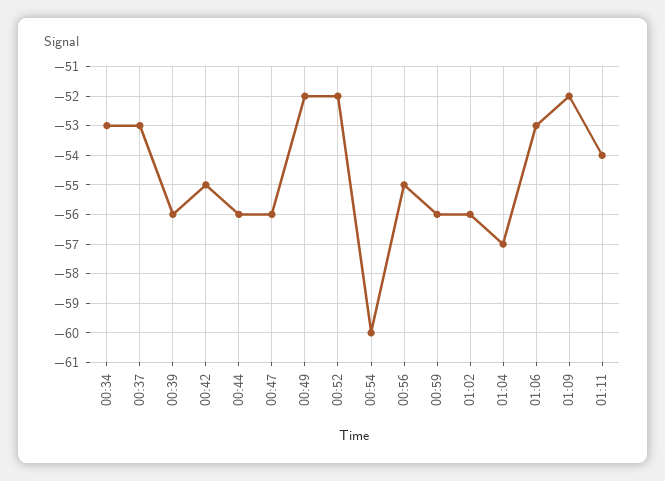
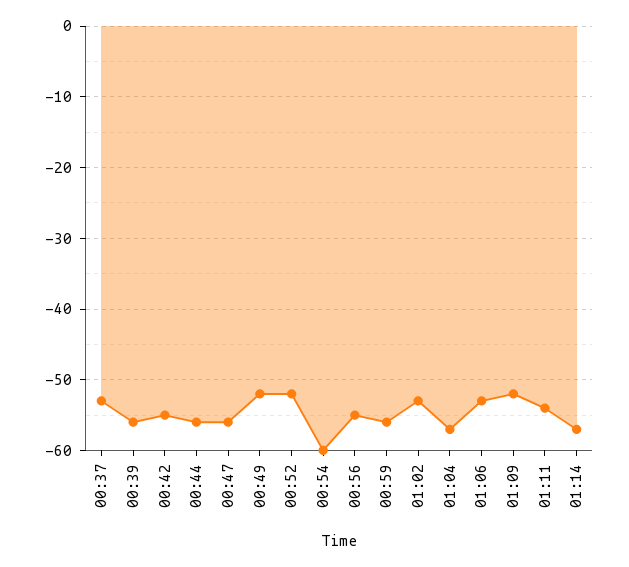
00:34: -53 -> none
01:02: -56 -> -53
01:14: none -> -57

